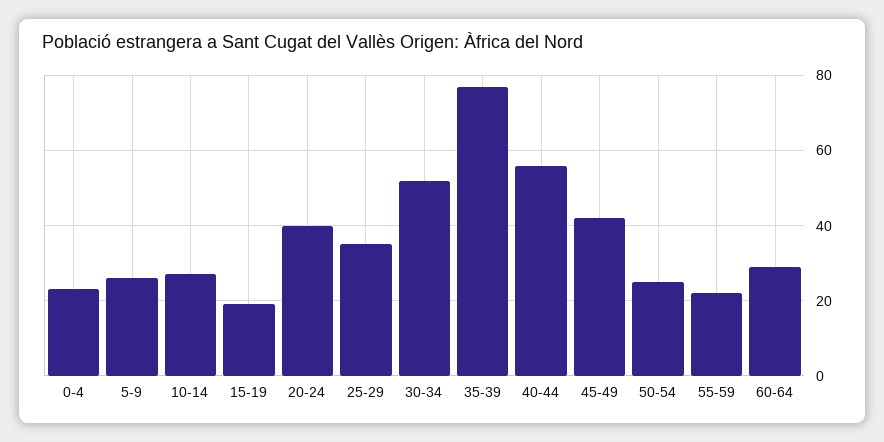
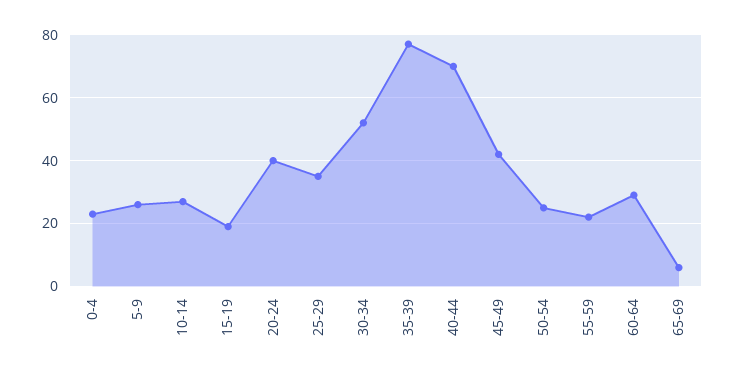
40-44: 55 -> 70
65-69: none -> 5

